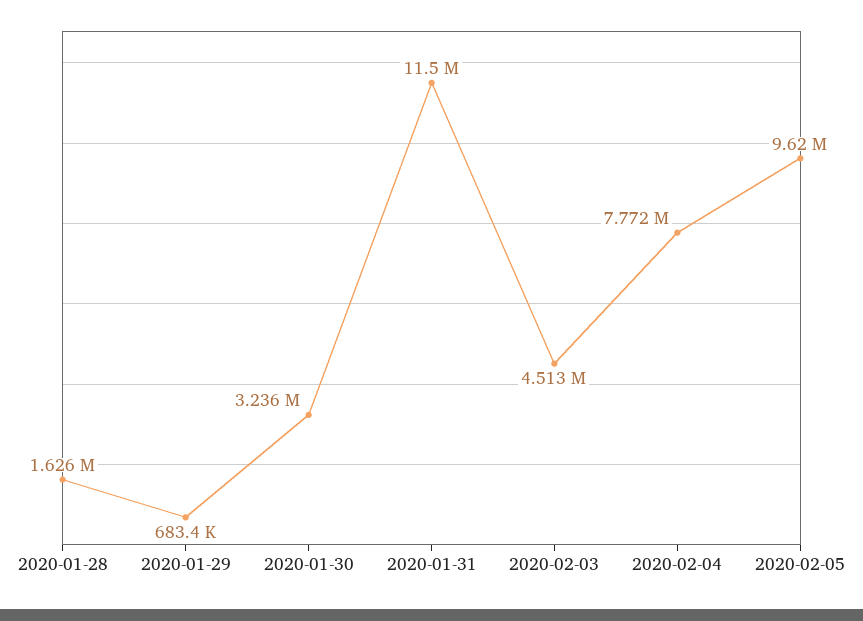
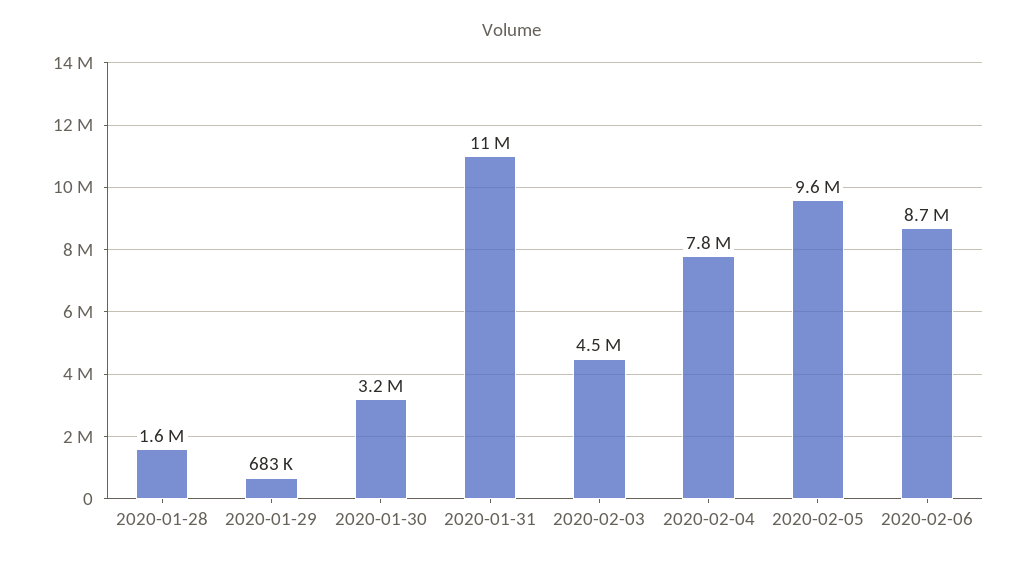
2020-02-06: none -> 8700000

